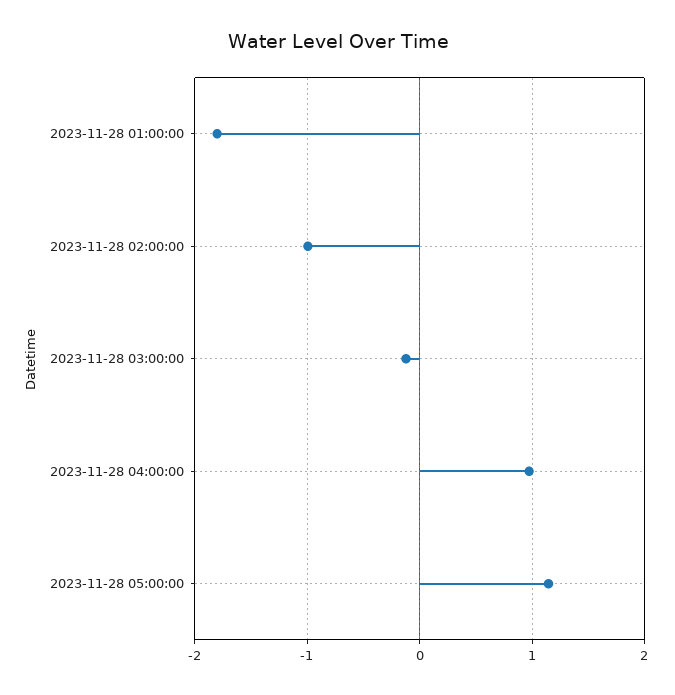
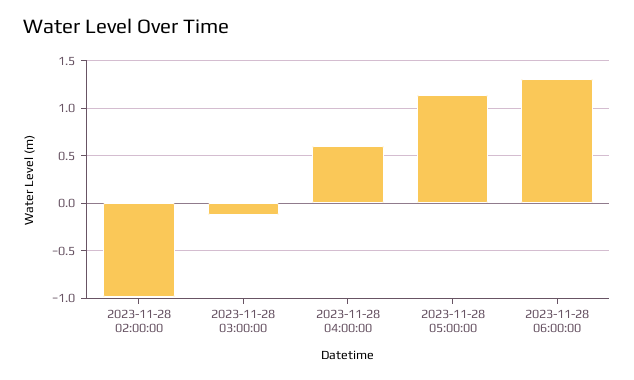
2023-11-28 01:00:00: -1.8 -> none
2023-11-28 04:00:00: 1 -> 0.6
2023-11-28 06:00:00: none -> 1.3

